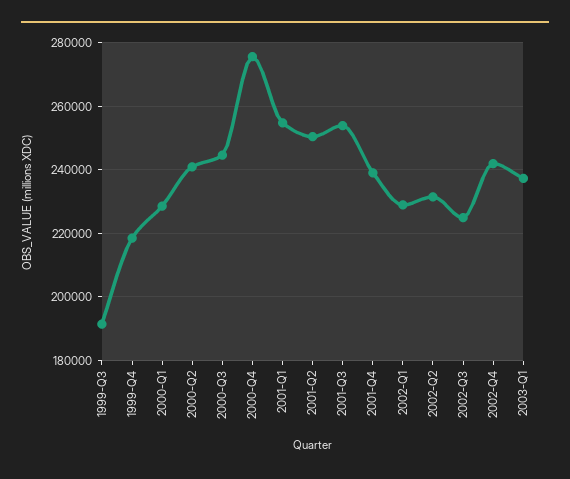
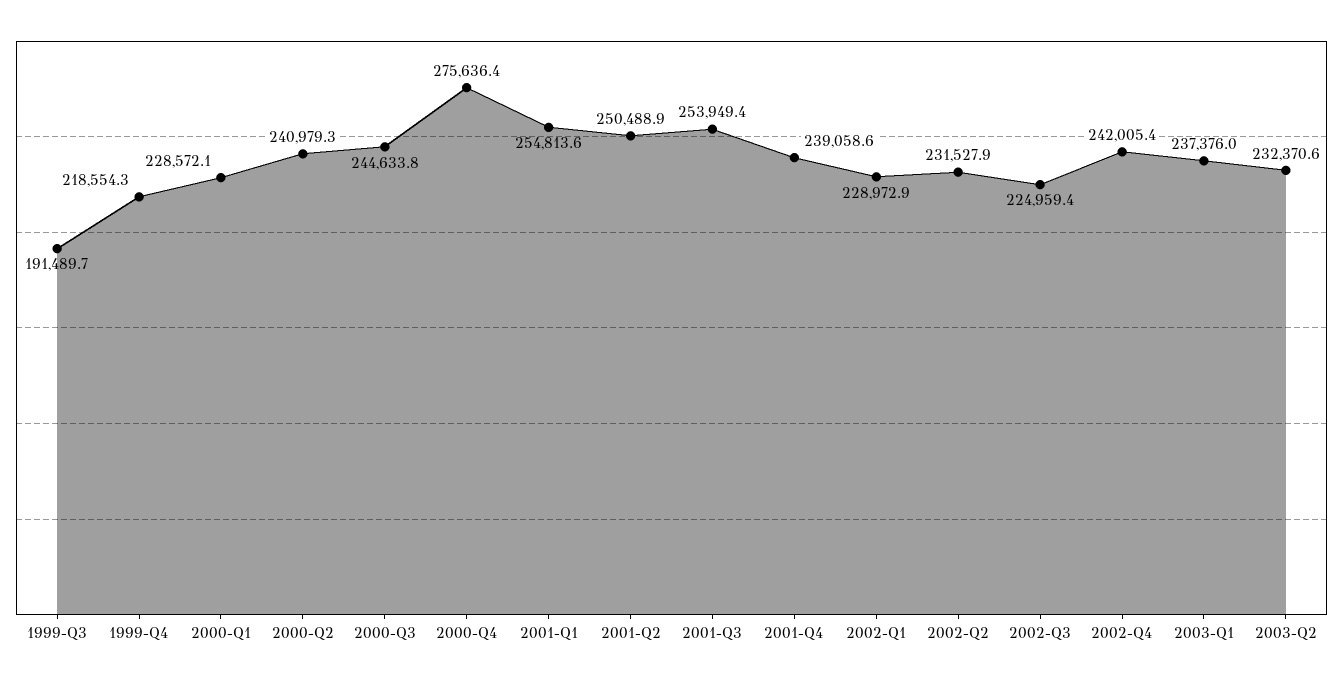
2003-Q2: none -> 232370.6

